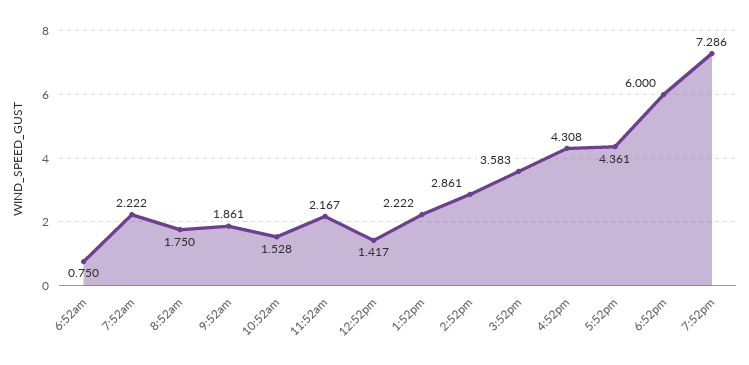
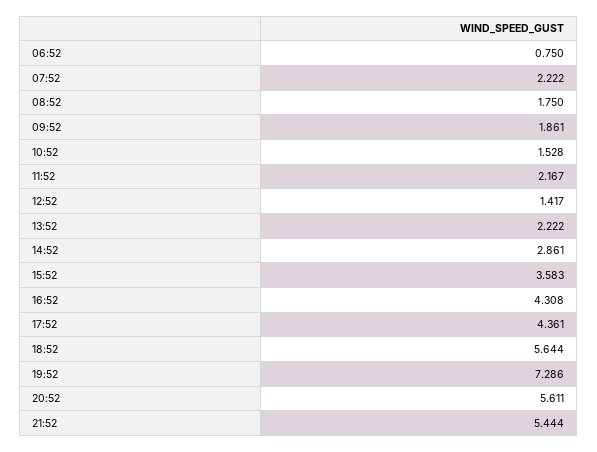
6:52pm: 6 -> 5.644
20:52: none -> 5.611
21:52: none -> 5.444

